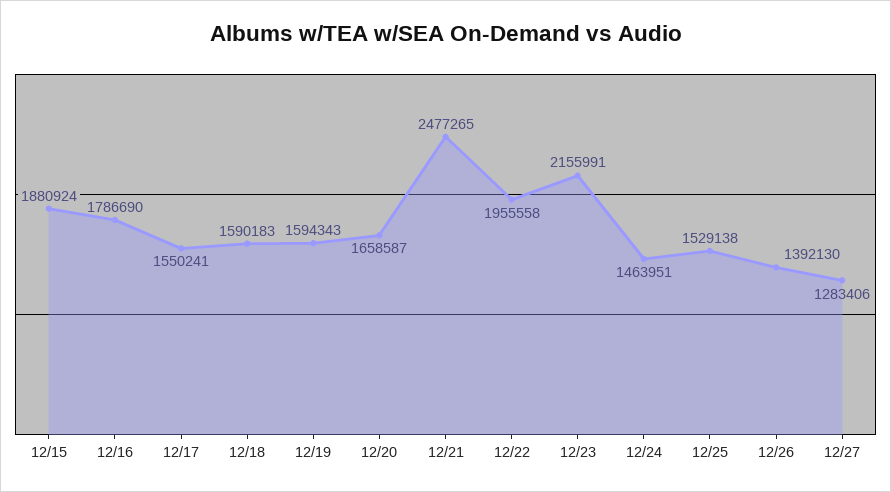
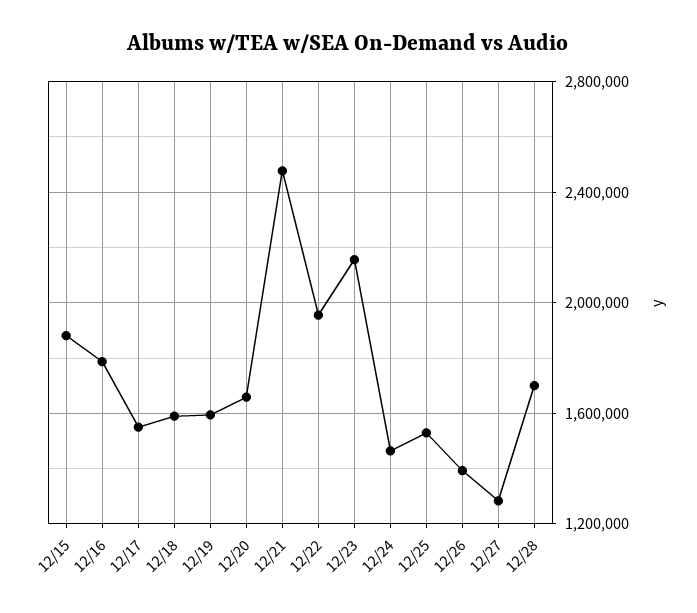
12/28: none -> 1700000

